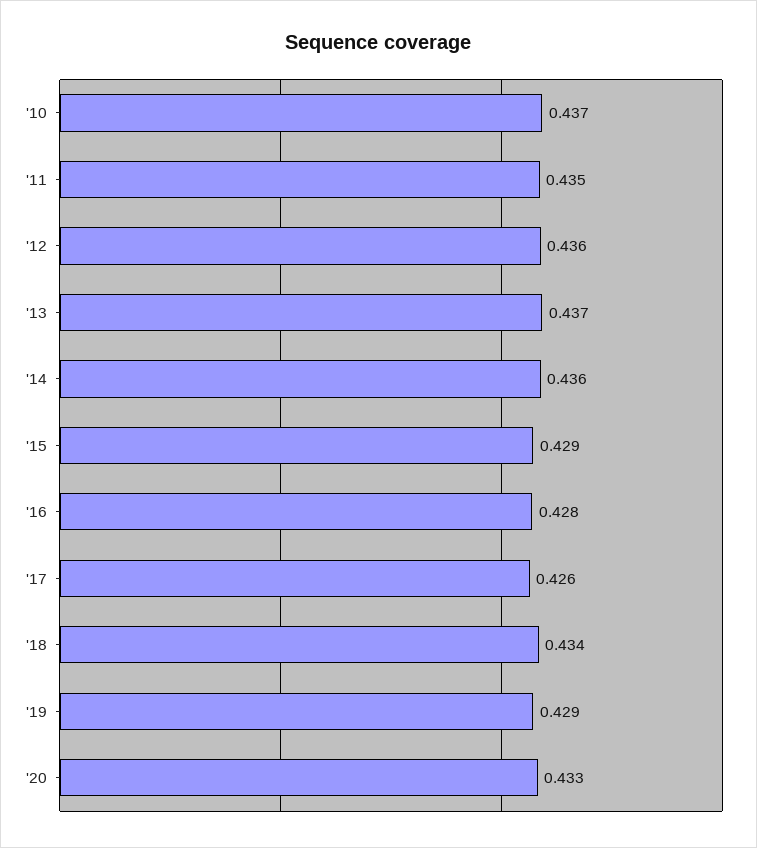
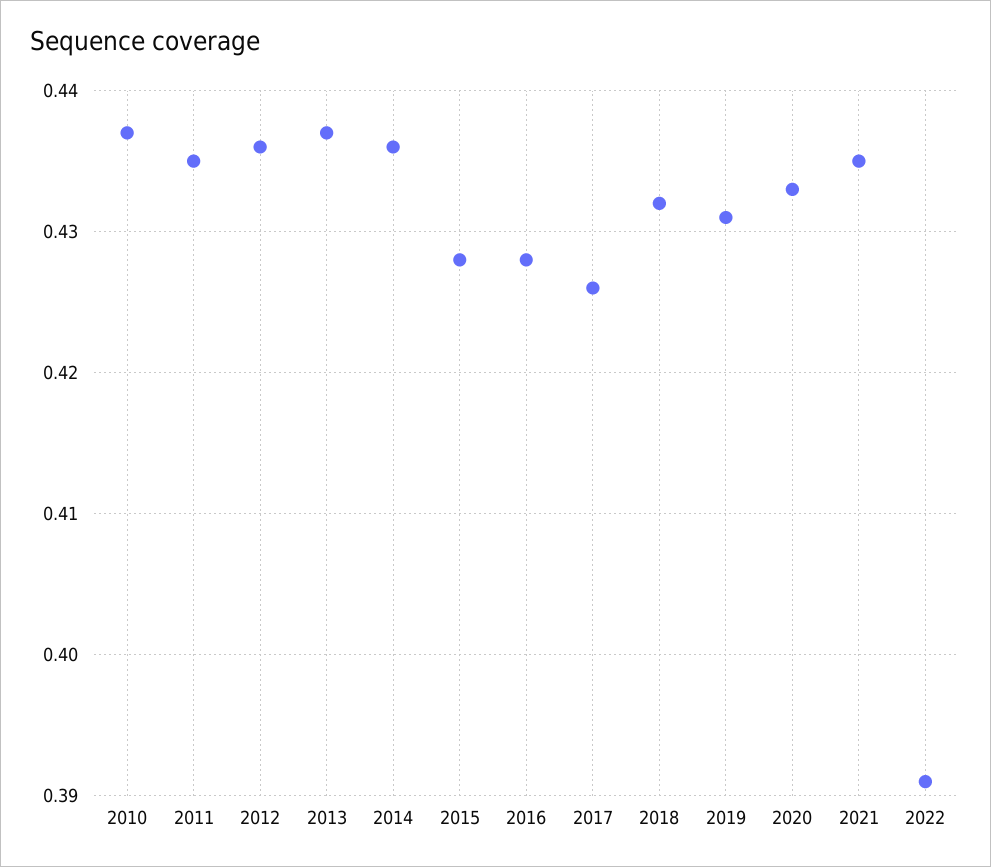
'15: 0.429 -> 0.428
'18: 0.434 -> 0.432
'19: 0.429 -> 0.431
2021: none -> 0.435
2022: none -> 0.391

